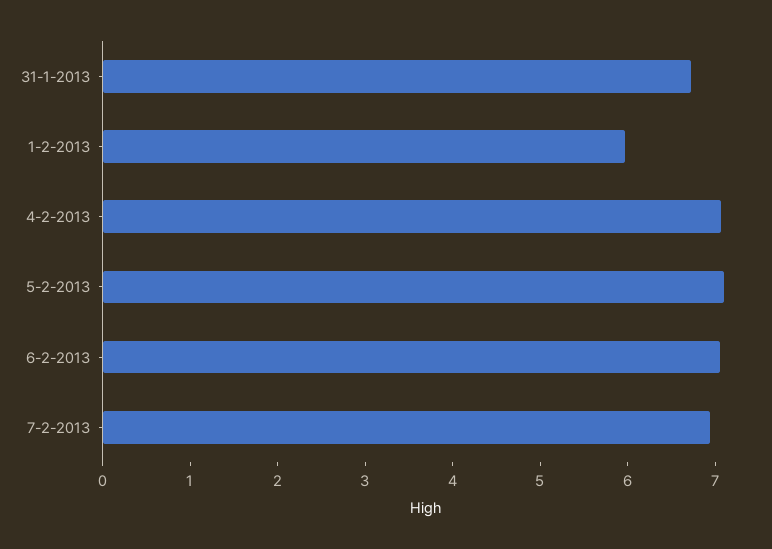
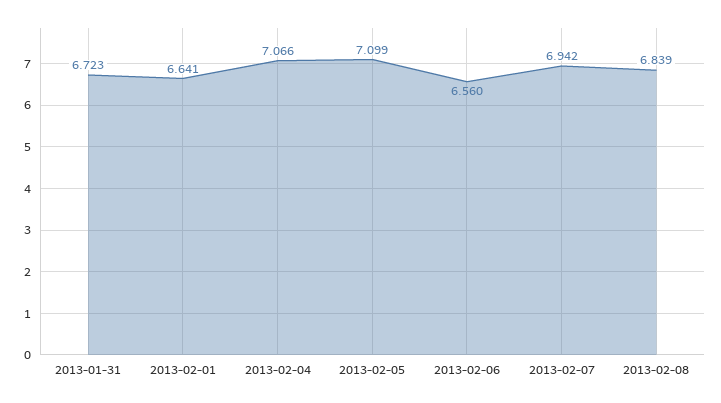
1-2-2013: 6 -> 6.641
6-2-2013: 7 -> 6.56
2013-02-08: none -> 6.839

